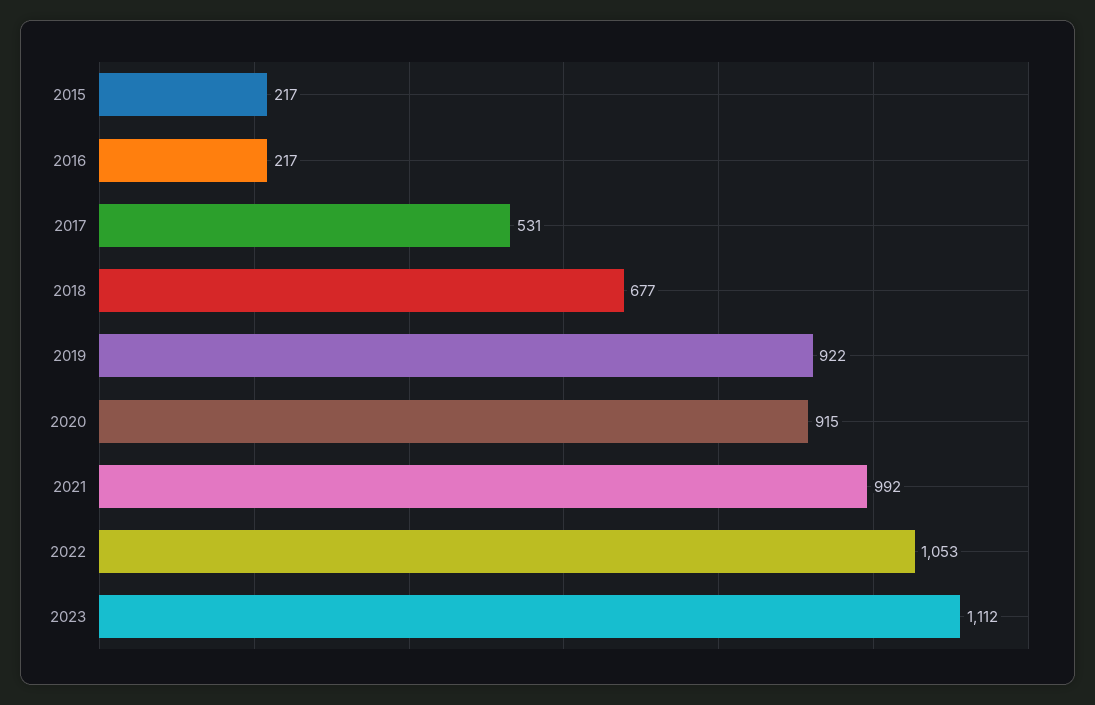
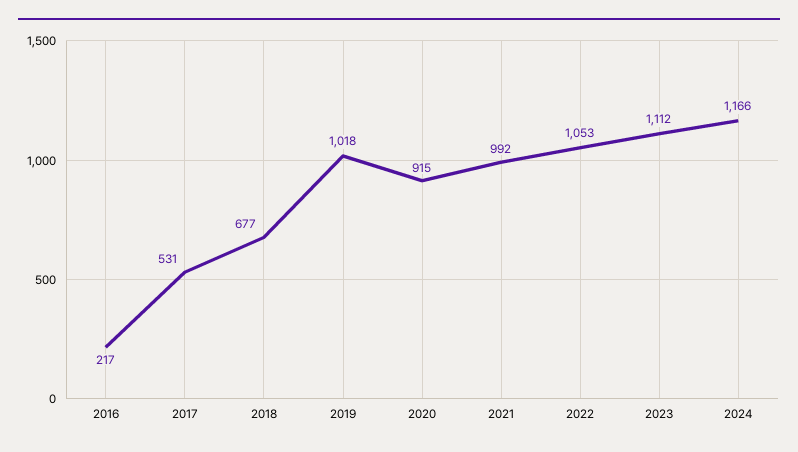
2015: 217 -> none
2019: 922 -> 1018
2024: none -> 1166

